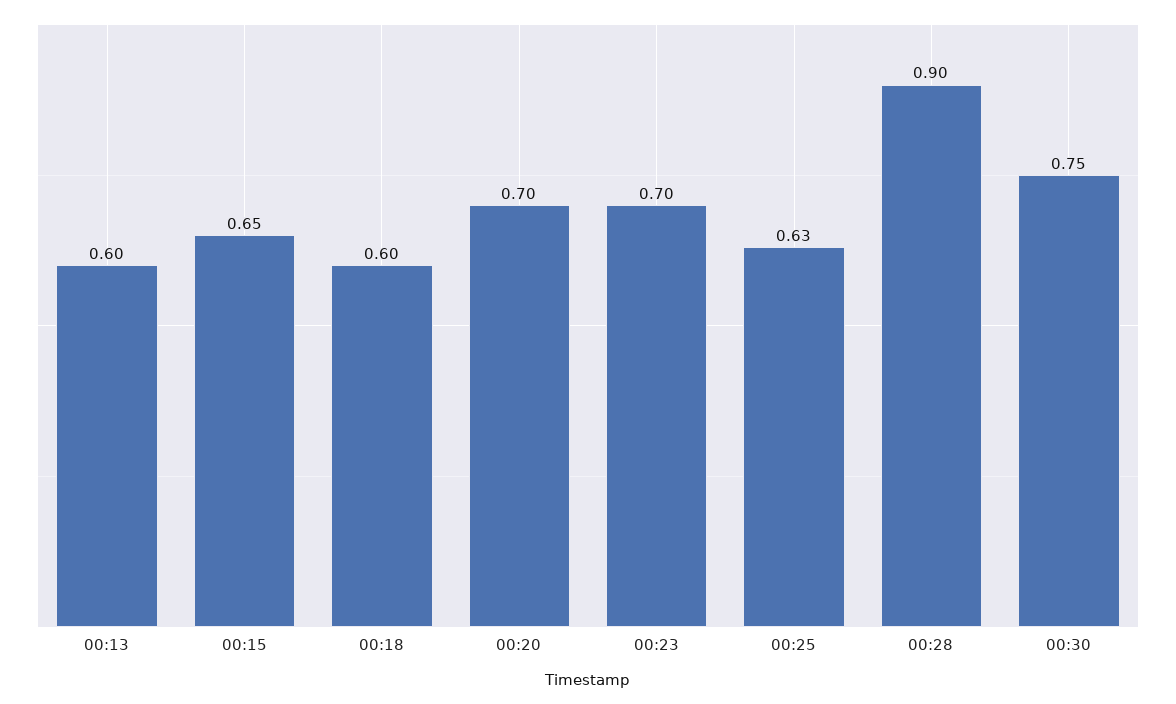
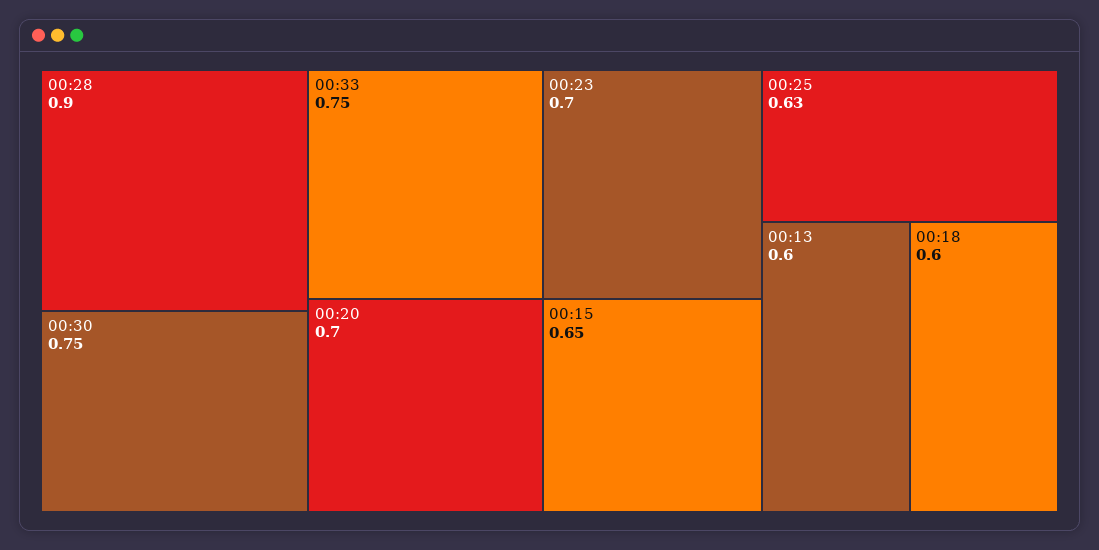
00:33: none -> 0.75

